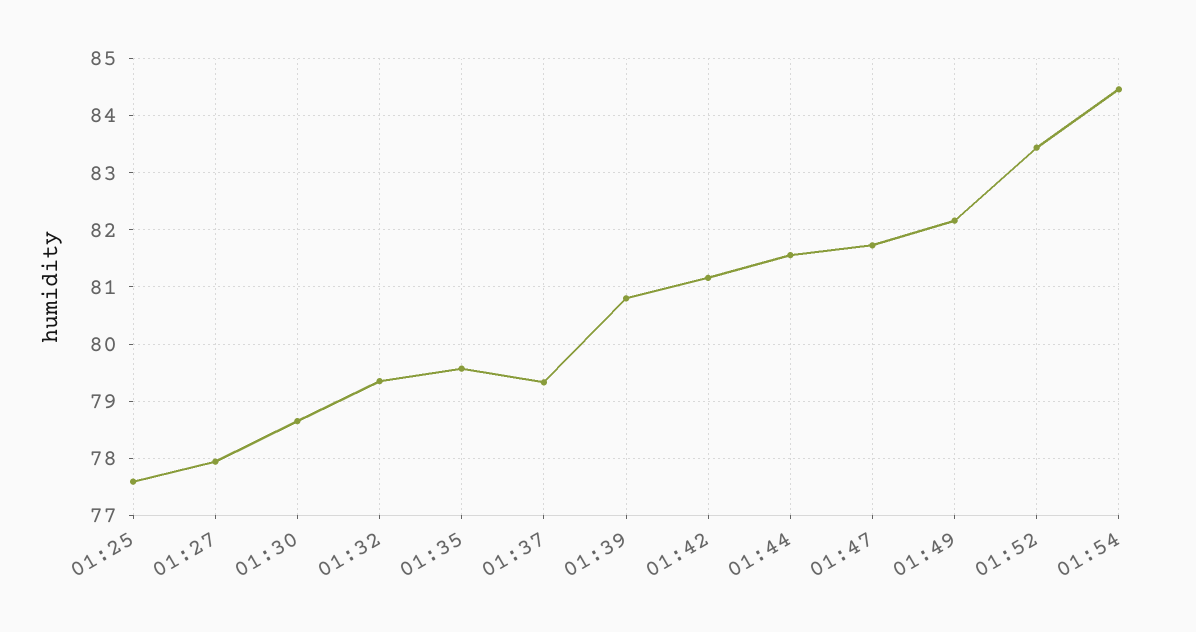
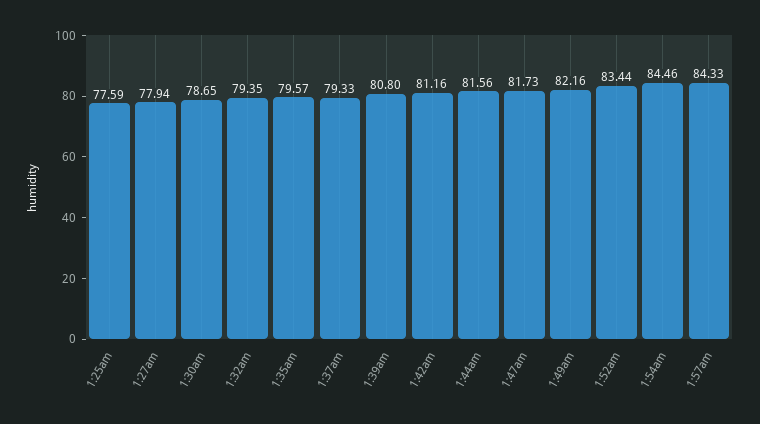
1:57am: none -> 84.33

